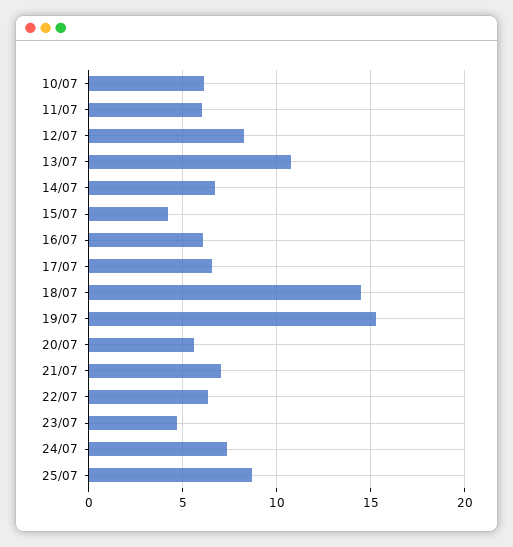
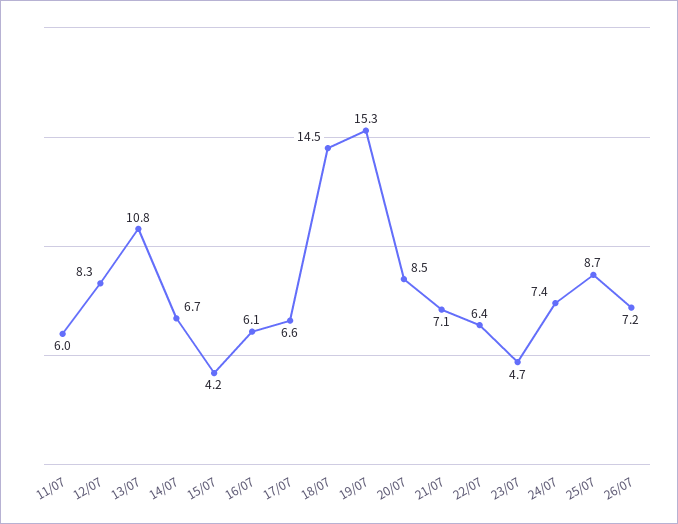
10/07: 6 -> none
20/07: 5.5 -> 8.5
26/07: none -> 7.2

